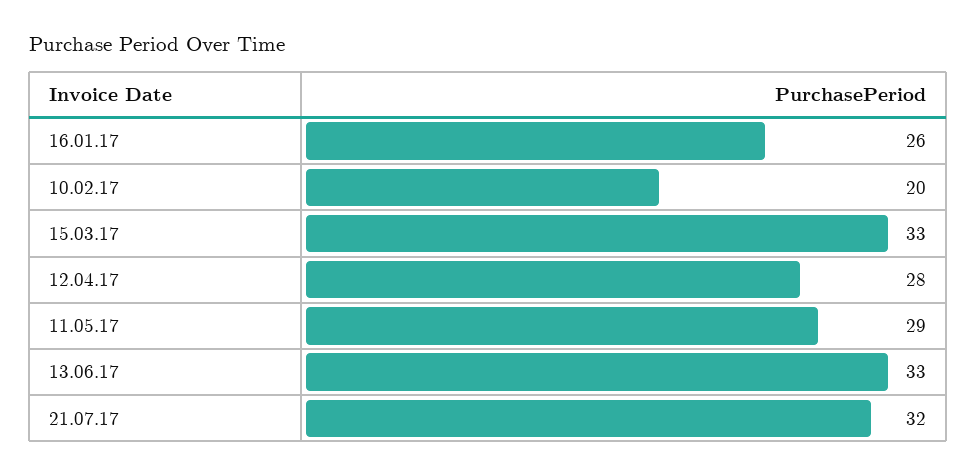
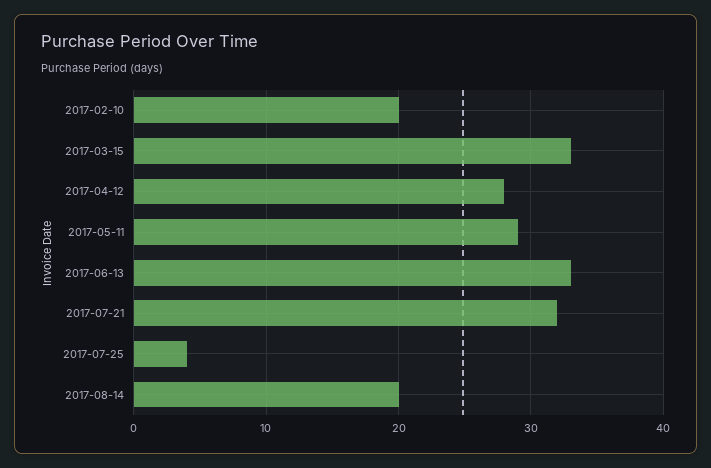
16.01.17: 26 -> none
2017-07-25: none -> 4
2017-08-14: none -> 20

